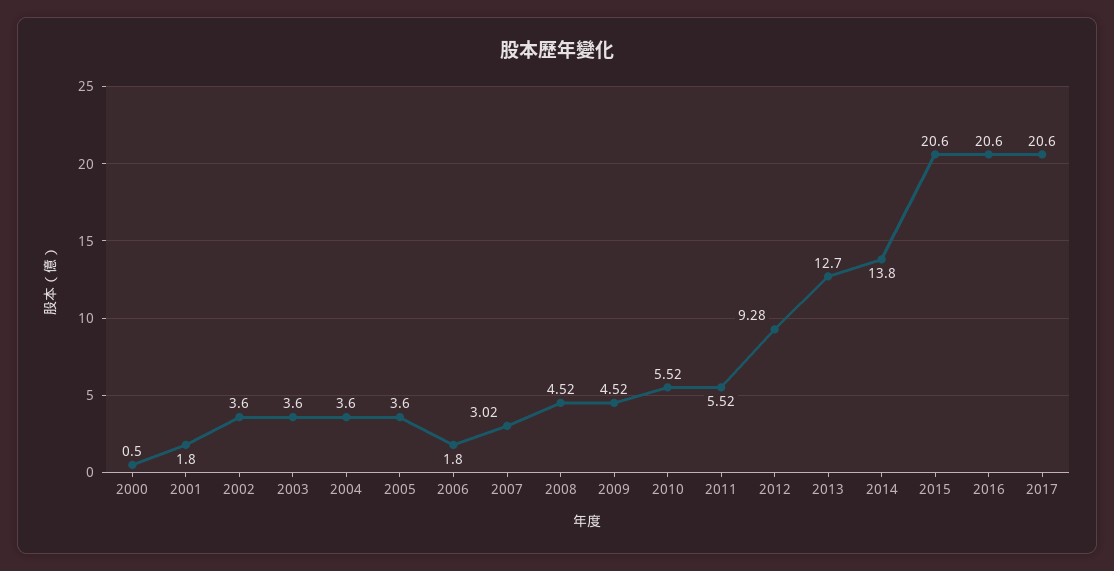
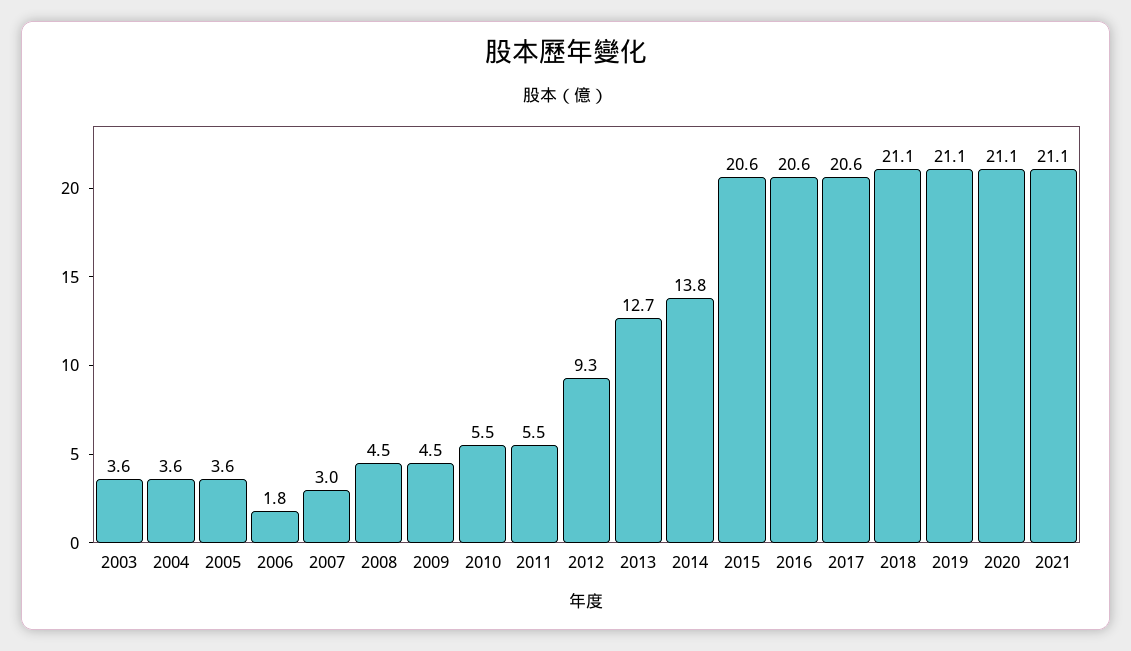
2000: 0.5 -> none
2001: 1.8 -> none
2002: 3.6 -> none
2018: none -> 21.1
2019: none -> 21.1
2020: none -> 21.1
2021: none -> 21.1

